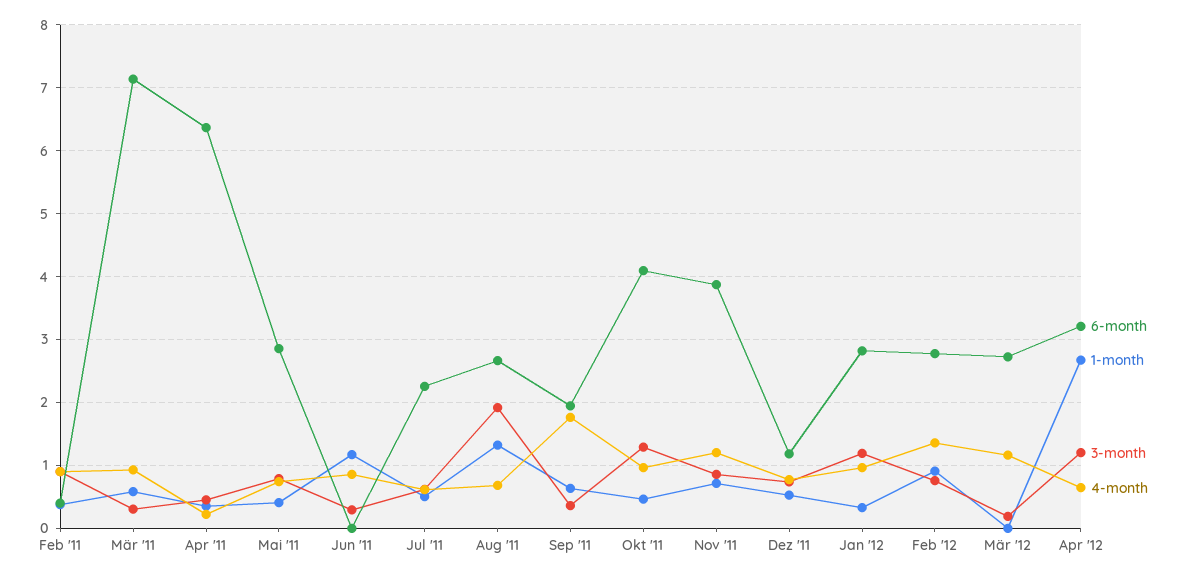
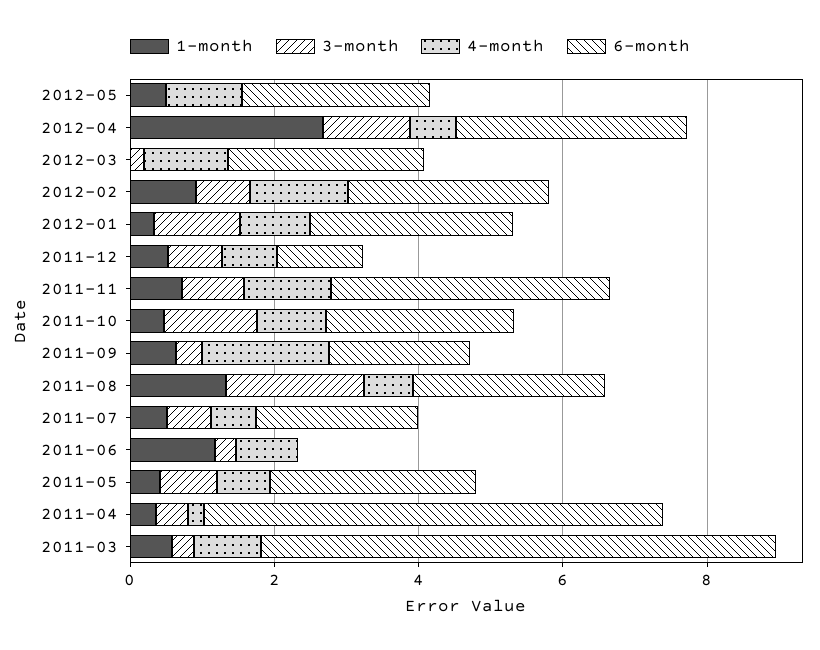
6-month, Feb '11: 0.4 -> none
1-month, Feb '11: 0.4 -> none
3-month, Feb '11: 0.9 -> none
4-month, Feb '11: 0.9 -> none
6-month, Okt '11: 4.1 -> 2.5
1-month, 2012-05: none -> 0.5
3-month, 2012-05: none -> 0
4-month, 2012-05: none -> 1
6-month, 2012-05: none -> 2.5

